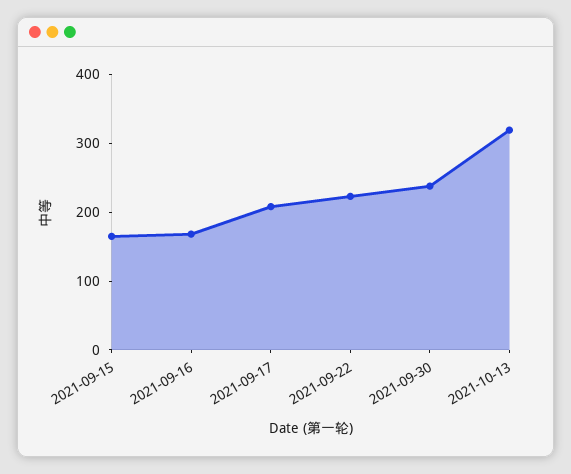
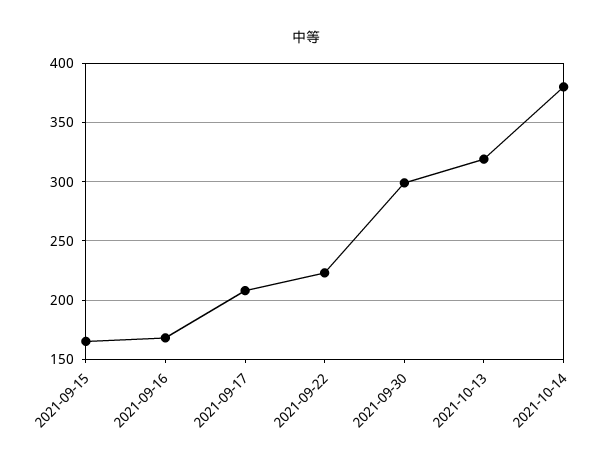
2021-09-30: 240 -> 300
2021-10-14: none -> 380

